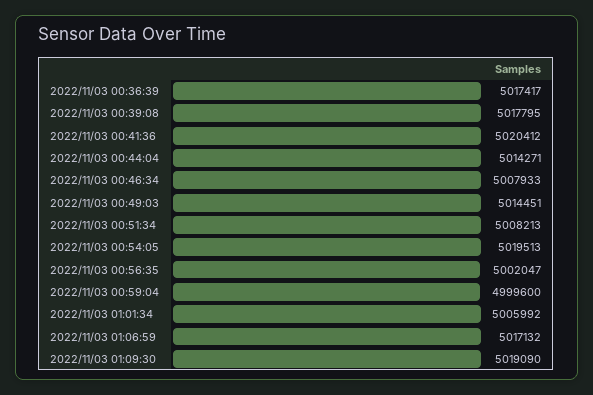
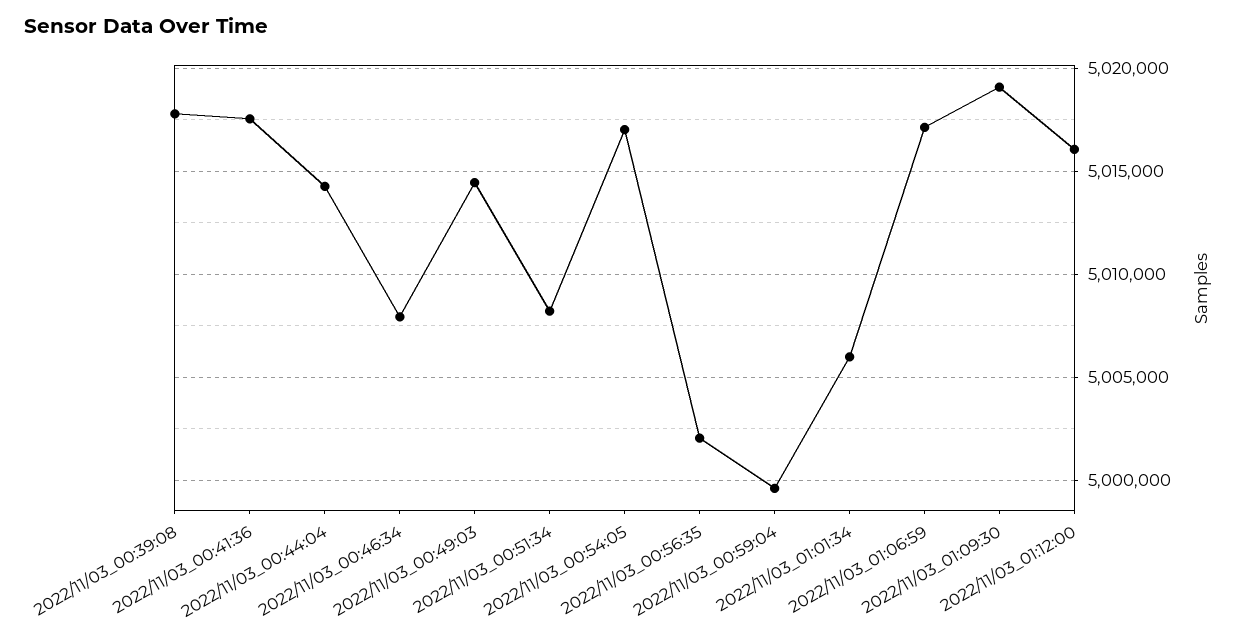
2022/11/03 00:36:39: 5017417 -> none
2022/11/03 00:41:36: 5020412 -> 5017500
2022/11/03 00:54:05: 5019513 -> 5017000
2022/11/03_01:12:00: none -> 5016000

